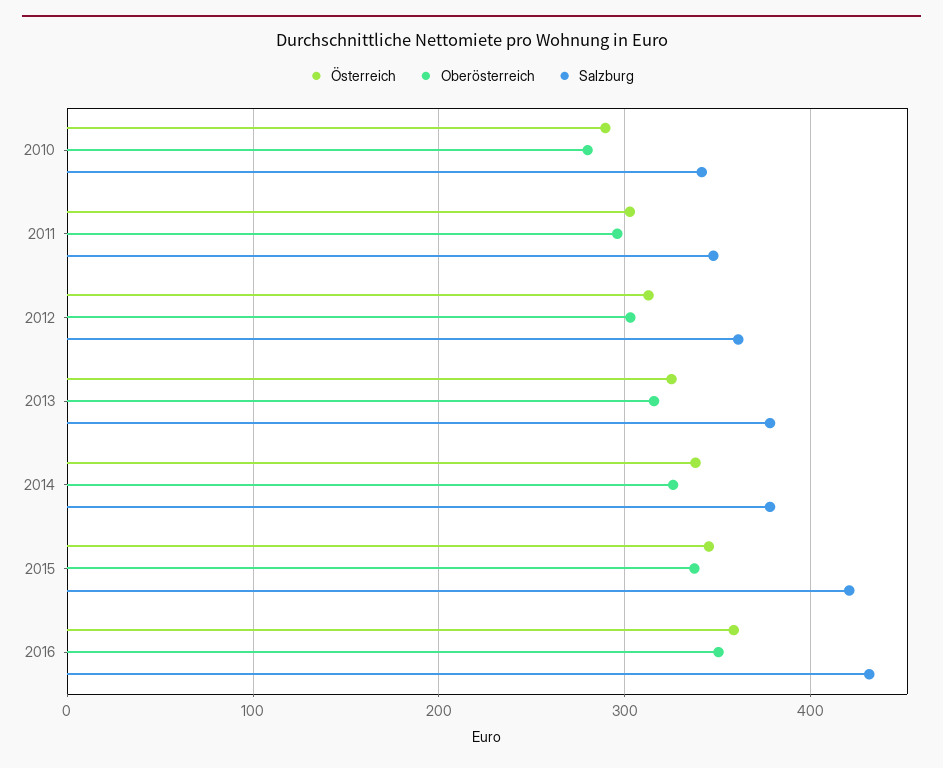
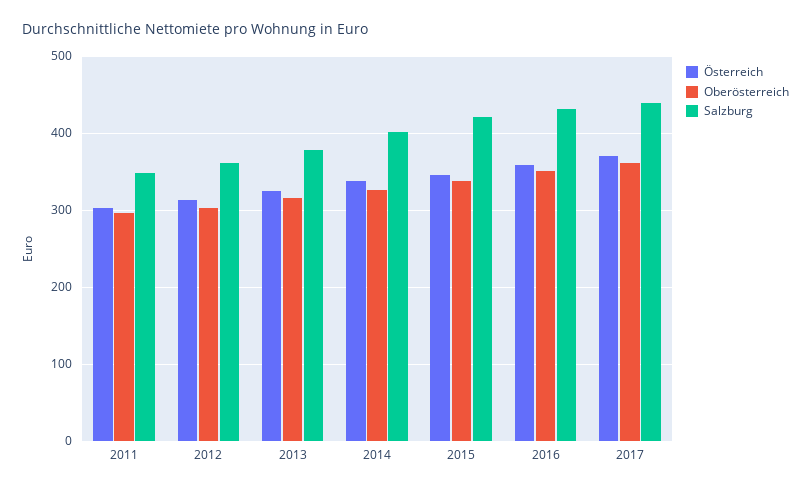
Österreich, 2010: 290 -> none
Oberösterreich, 2010: 280 -> none
Salzburg, 2010: 340 -> none
Salzburg, 2014: 380 -> 400
Österreich, 2017: none -> 370
Oberösterreich, 2017: none -> 360
Salzburg, 2017: none -> 440

